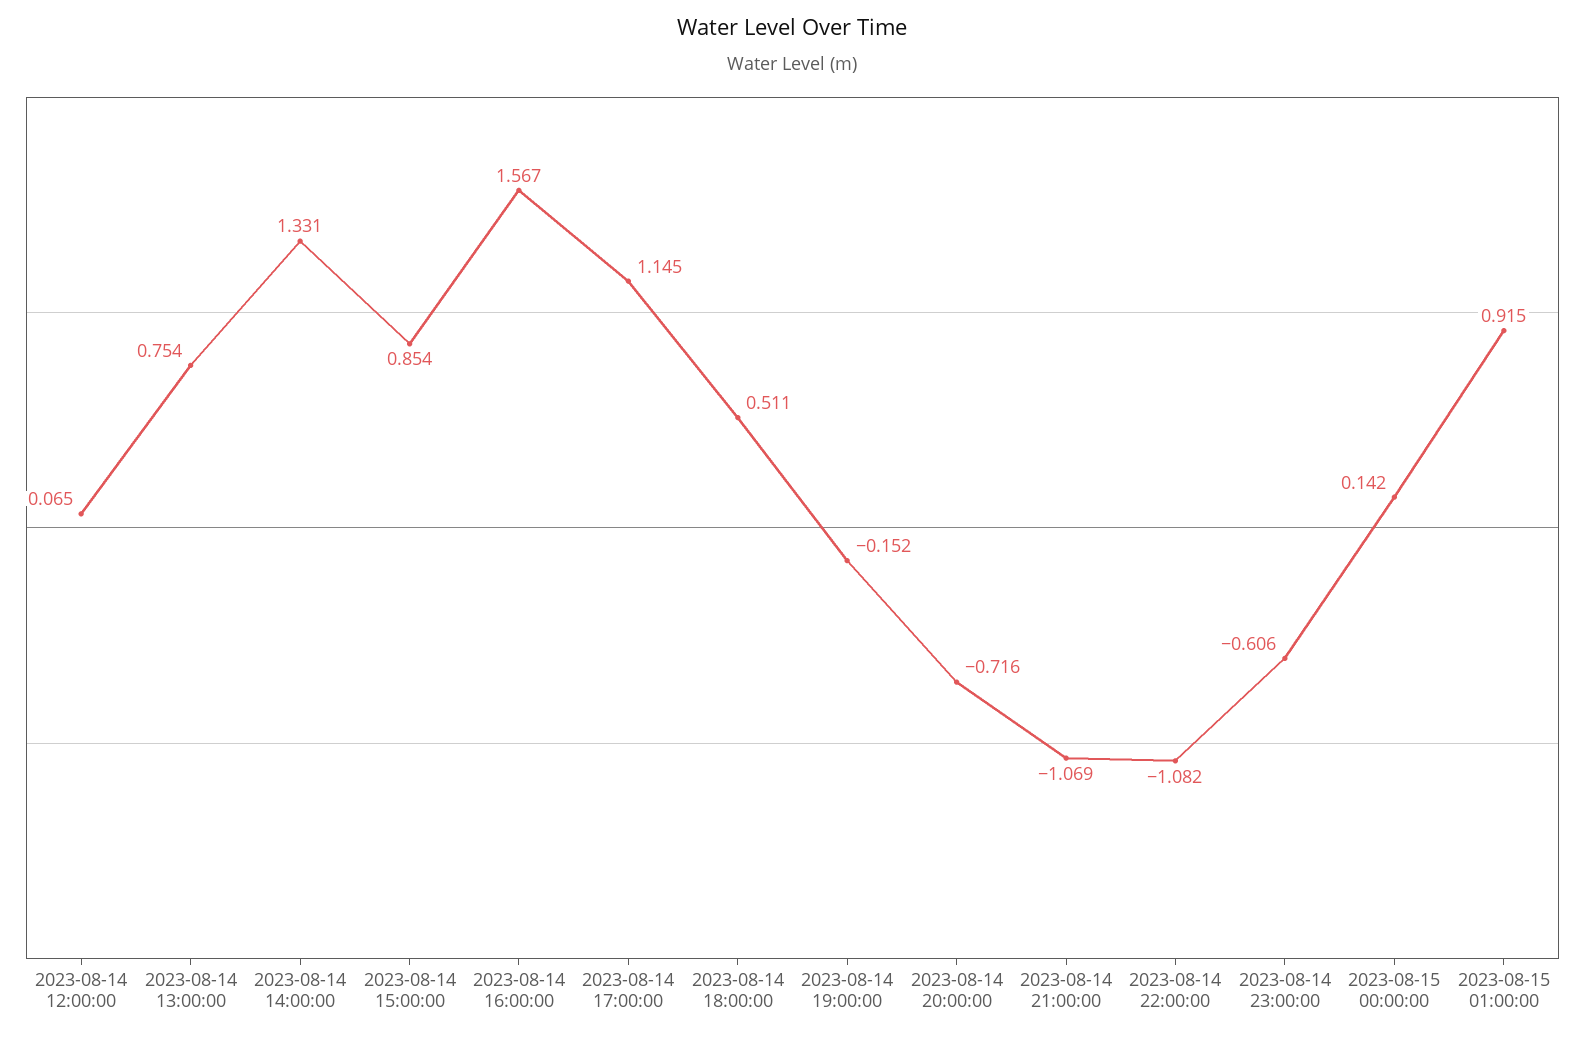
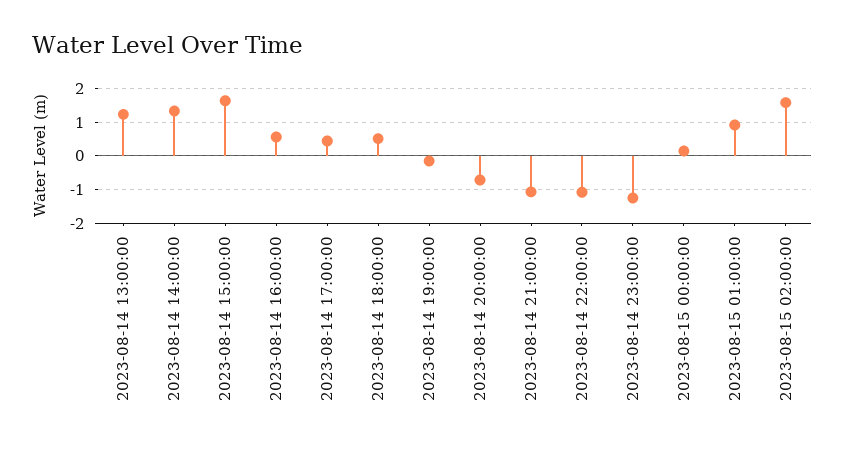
2023-08-14 12:00:00: 0.065 -> none
2023-08-14 13:00:00: 0.754 -> 1.2
2023-08-14 15:00:00: 0.854 -> 1.6
2023-08-14 16:00:00: 1.567 -> 0.6
2023-08-14 17:00:00: 1.145 -> 0.4
2023-08-14 23:00:00: -0.606 -> -1.2
2023-08-15 02:00:00: none -> 1.6

